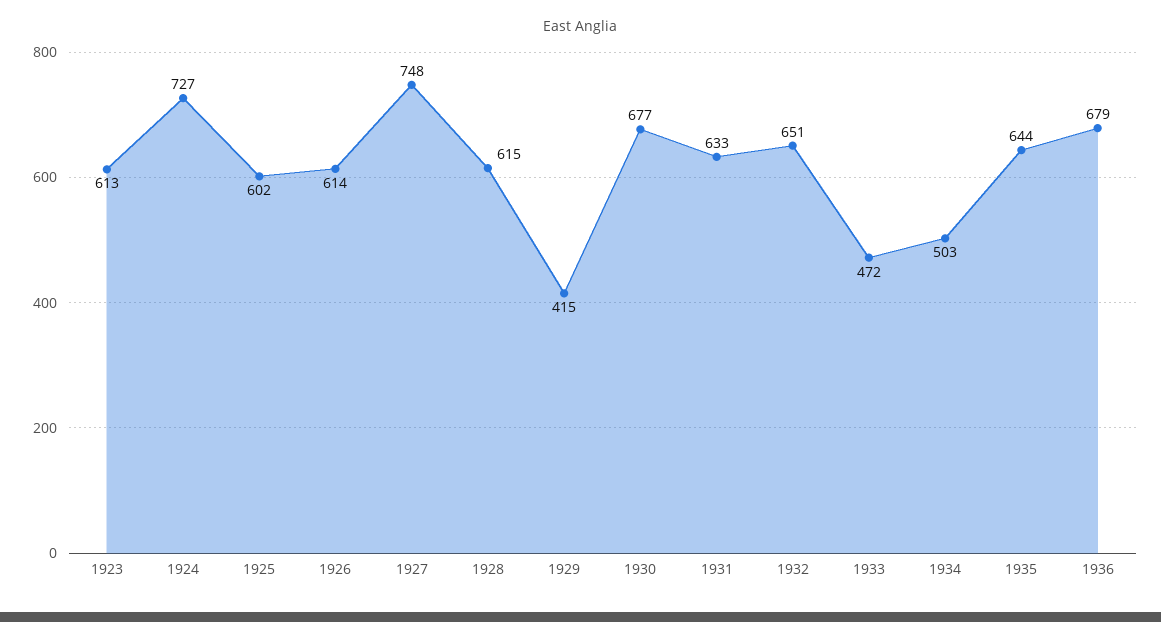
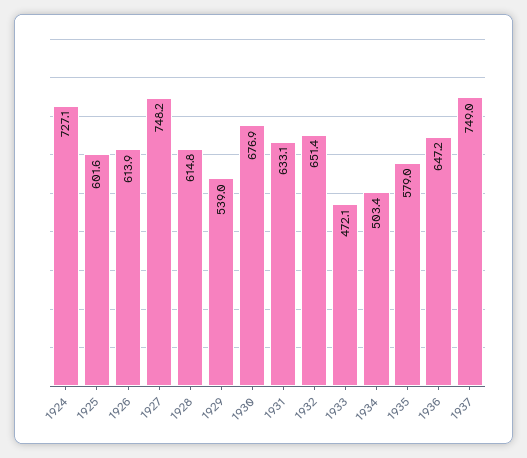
1923: 613 -> none
1929: 415 -> 539
1935: 644 -> 579
1936: 679 -> 647.2
1937: none -> 749

